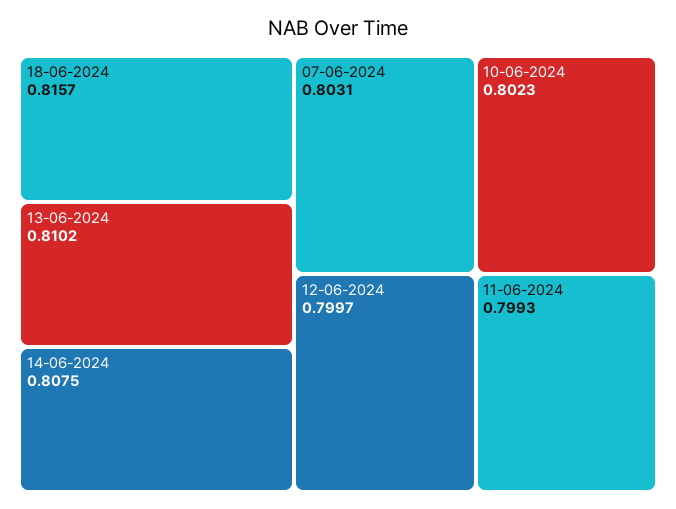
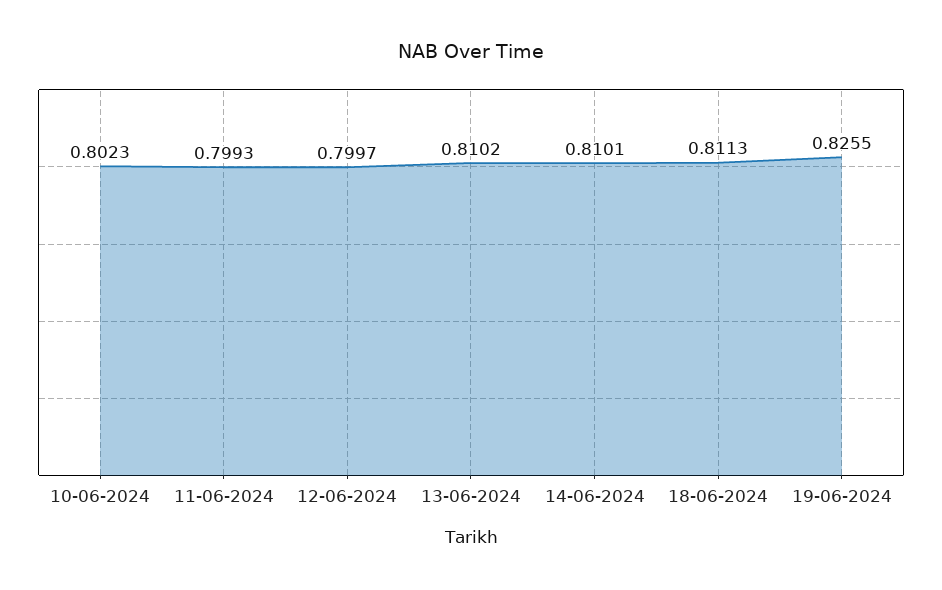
18-06-2024: 0.8157 -> 0.8113
14-06-2024: 0.8075 -> 0.8101
07-06-2024: 0.8031 -> none
19-06-2024: none -> 0.8255

